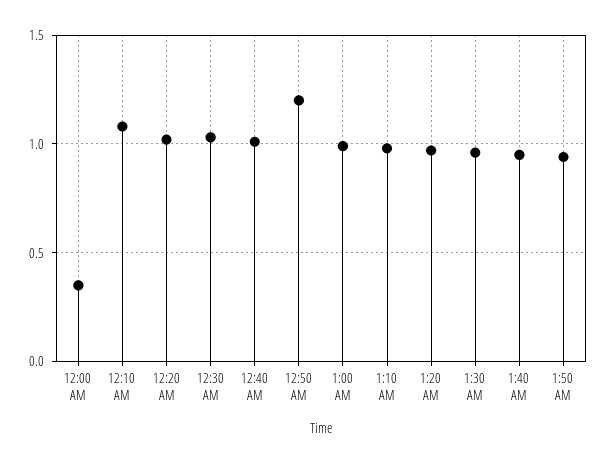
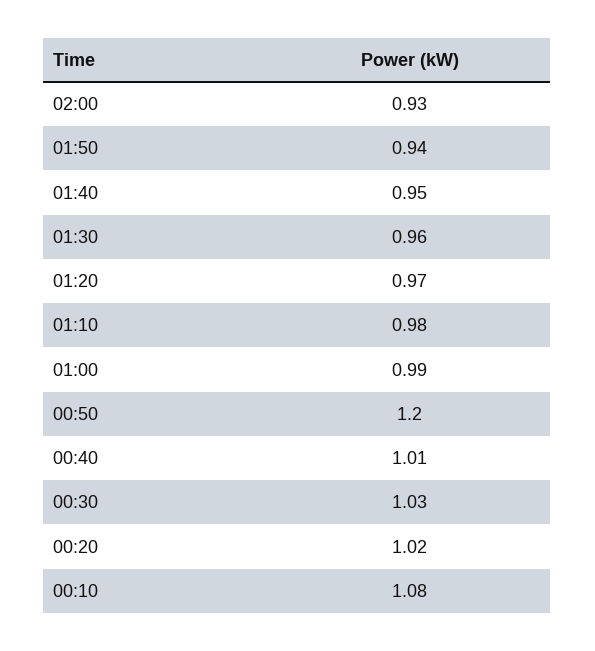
12:00 AM: 0.35 -> none
02:00: none -> 0.93

